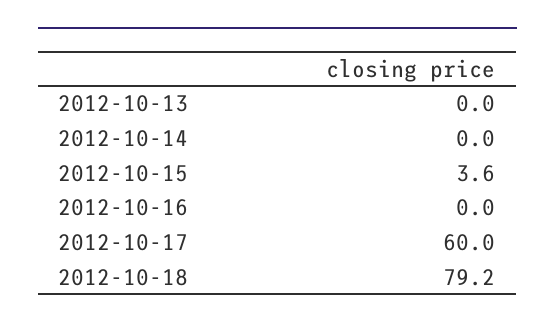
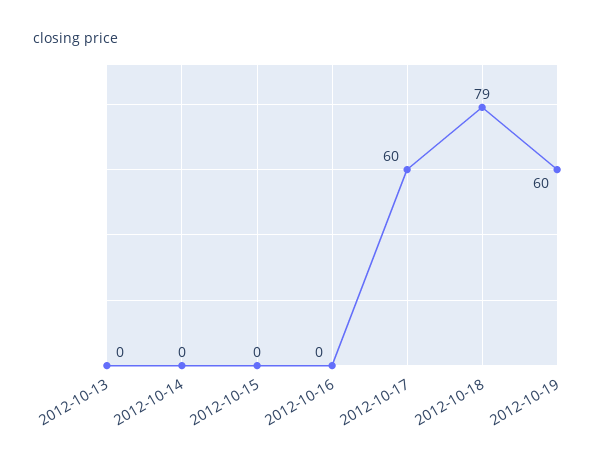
2012-10-15: 3.6 -> 0
2012-10-19: none -> 60

